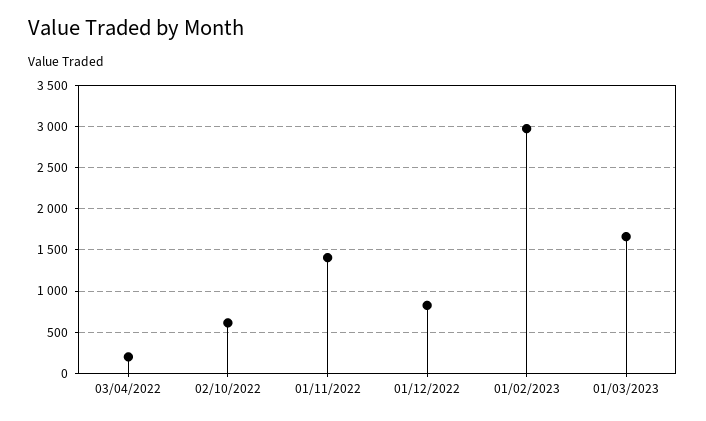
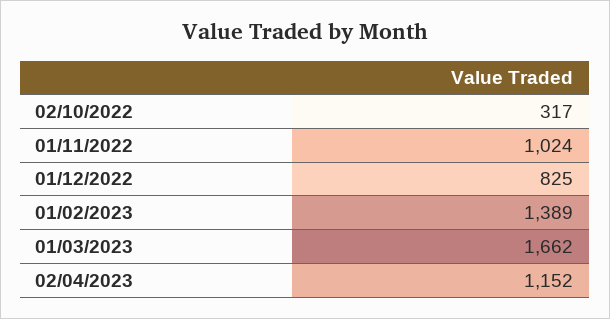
03/04/2022: 200 -> none
02/10/2022: 600 -> 317
01/11/2022: 1400 -> 1024
01/02/2023: 3000 -> 1389
02/04/2023: none -> 1152

